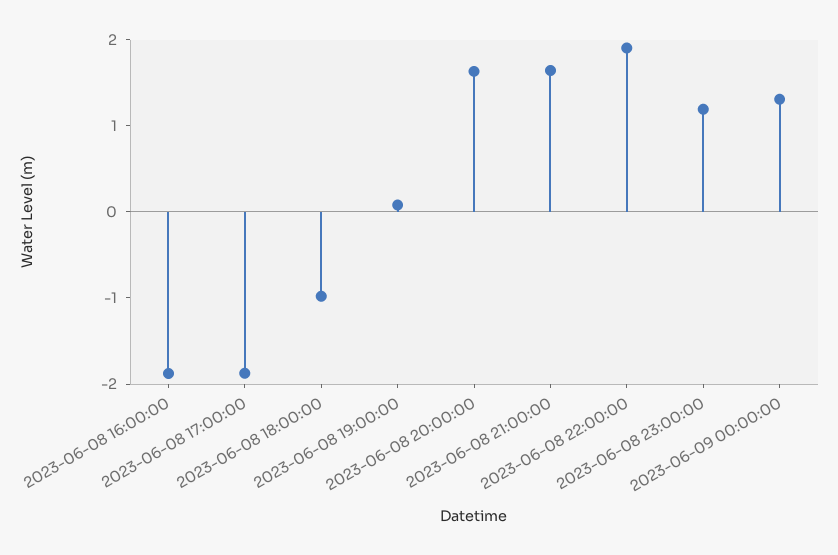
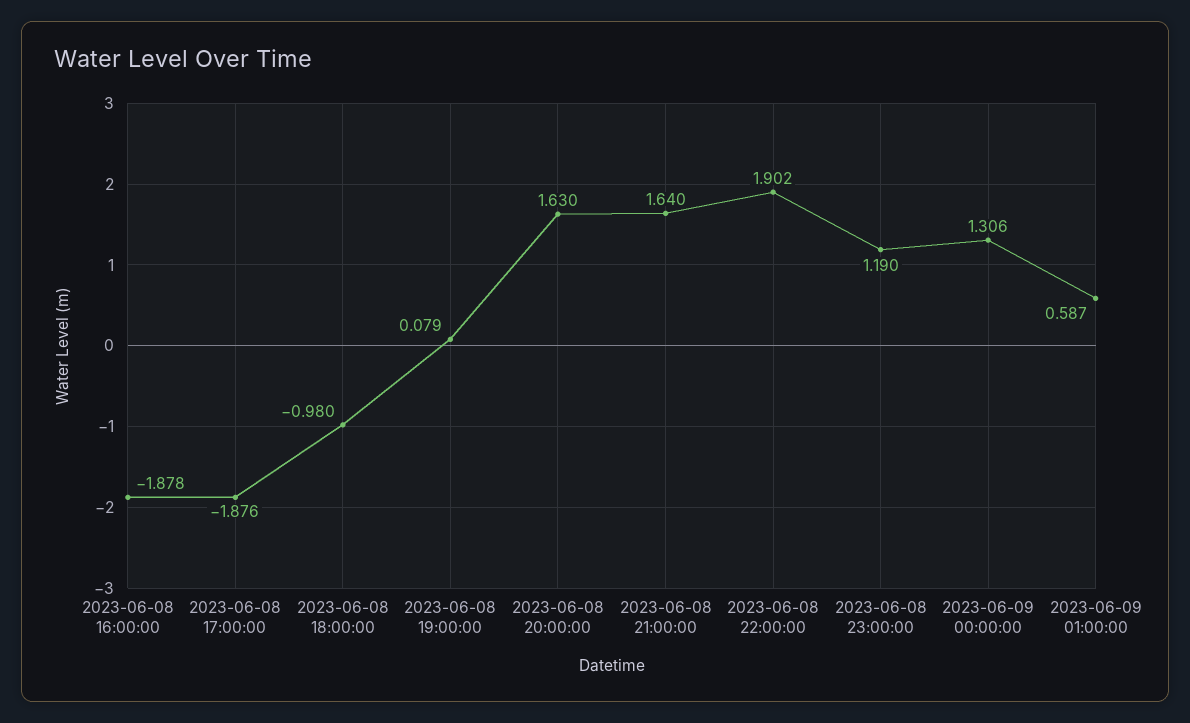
2023-06-09 01:00:00: none -> 0.587

